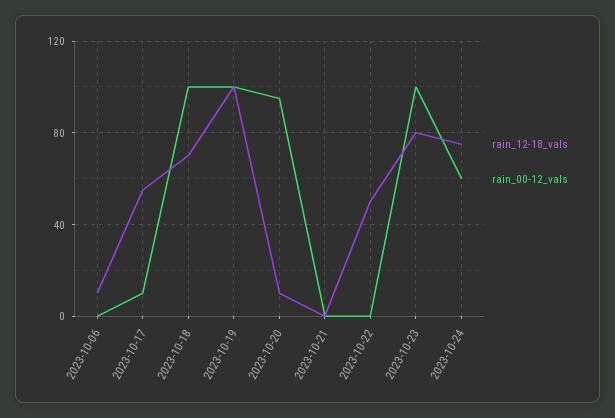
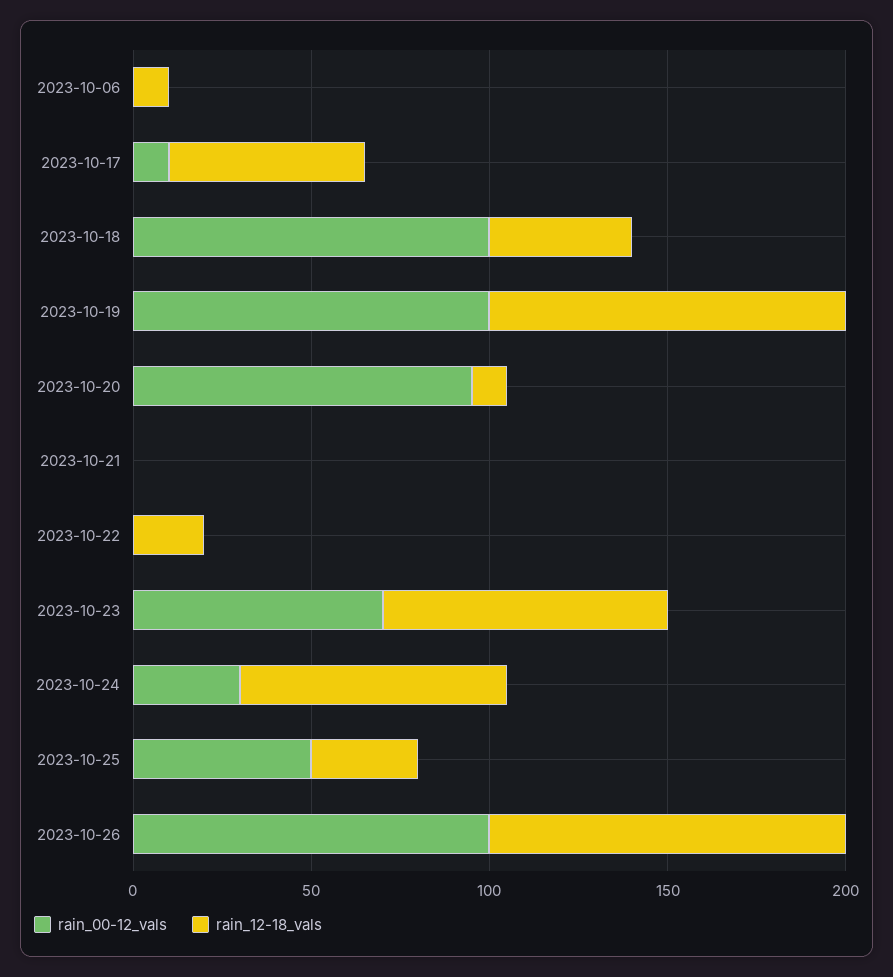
rain_12-18_vals, 2023-10-18: 70 -> 40
rain_12-18_vals, 2023-10-22: 50 -> 20
rain_00-12_vals, 2023-10-23: 100 -> 70
rain_00-12_vals, 2023-10-24: 60 -> 30
rain_00-12_vals, 2023-10-25: none -> 50
rain_12-18_vals, 2023-10-25: none -> 30
rain_00-12_vals, 2023-10-26: none -> 100
rain_12-18_vals, 2023-10-26: none -> 100

